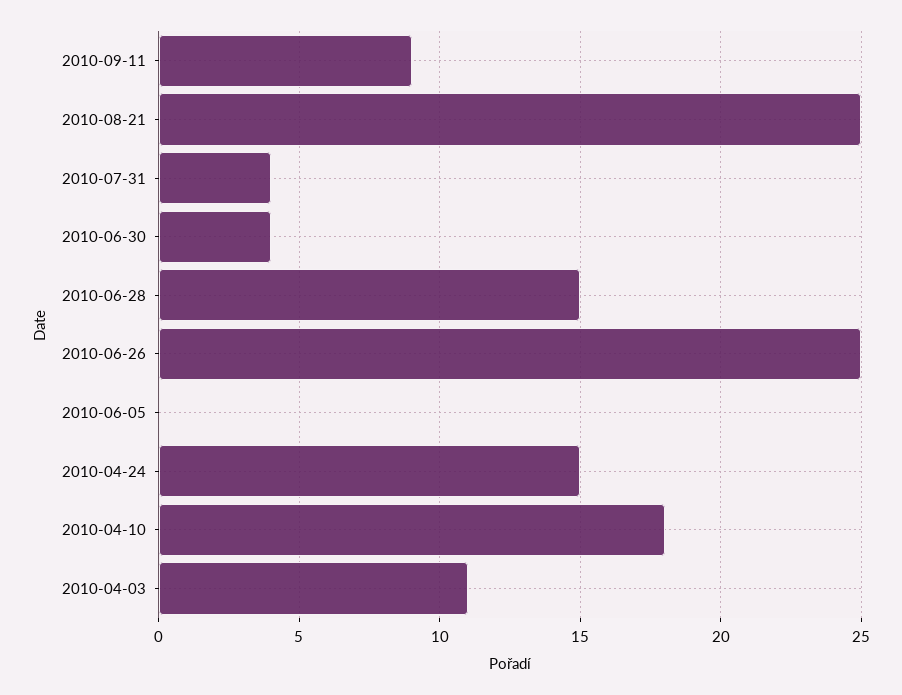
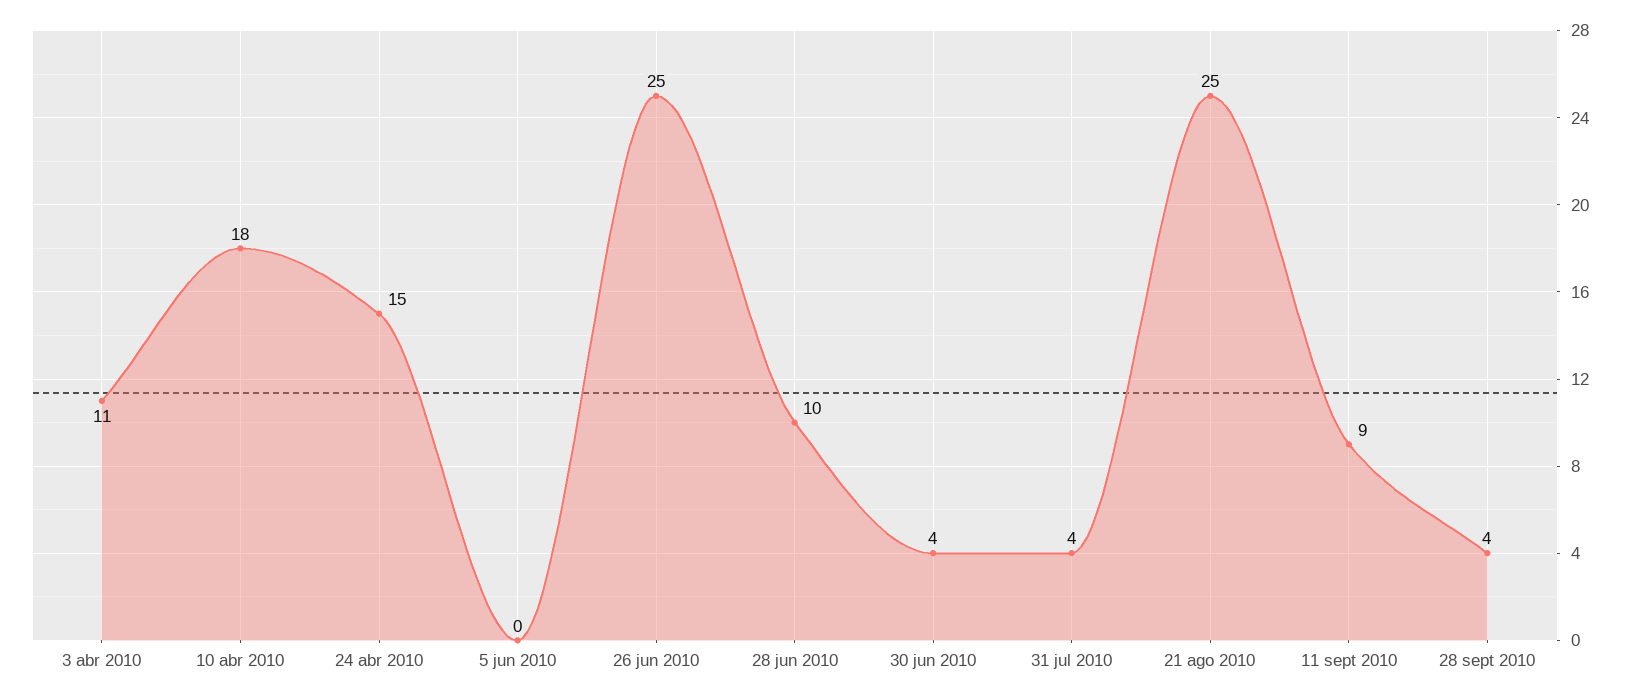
2010-06-28: 15 -> 10
28 sept 2010: none -> 4

